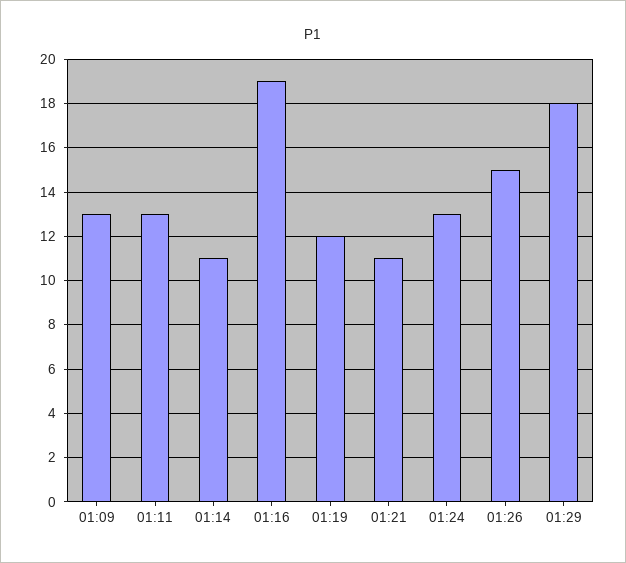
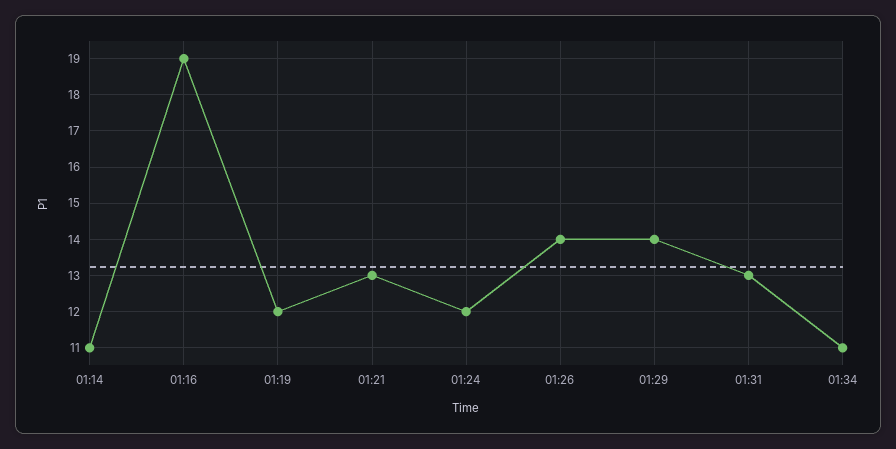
01:09: 13 -> none
01:11: 13 -> none
01:21: 11 -> 13
01:24: 13 -> 12
01:26: 15 -> 14
01:29: 18 -> 14
01:31: none -> 13
01:34: none -> 11

